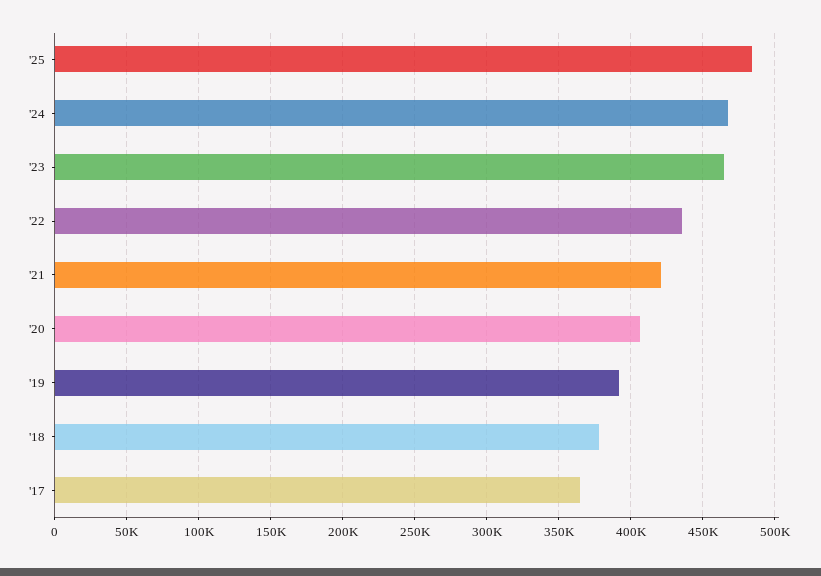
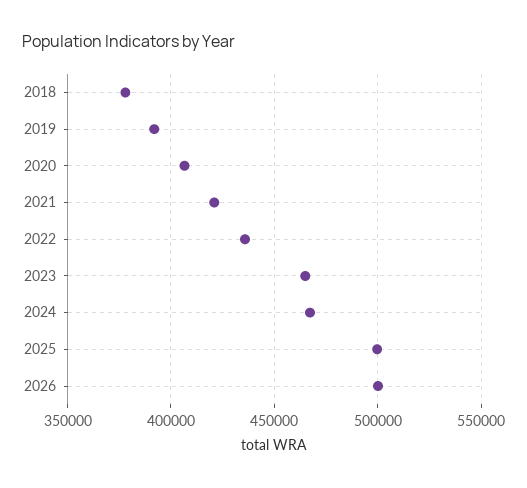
'25: 485000 -> 500000
'17: 365000 -> none
2026: none -> 500000

